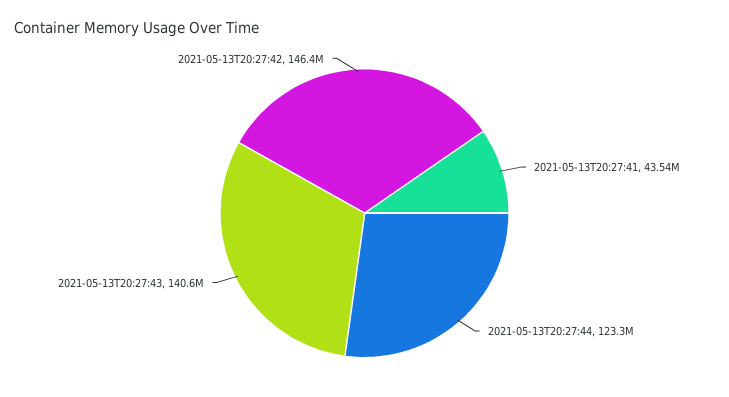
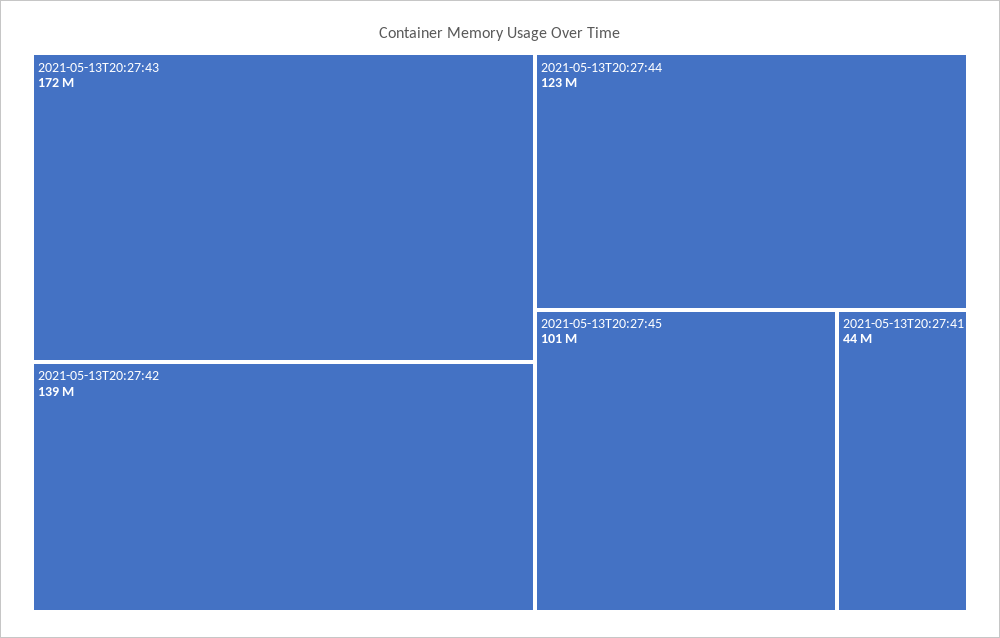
2021-05-13T20:27:43: 140600000 -> 172000000
2021-05-13T20:27:42: 146400000 -> 139000000
2021-05-13T20:27:45: none -> 101000000

